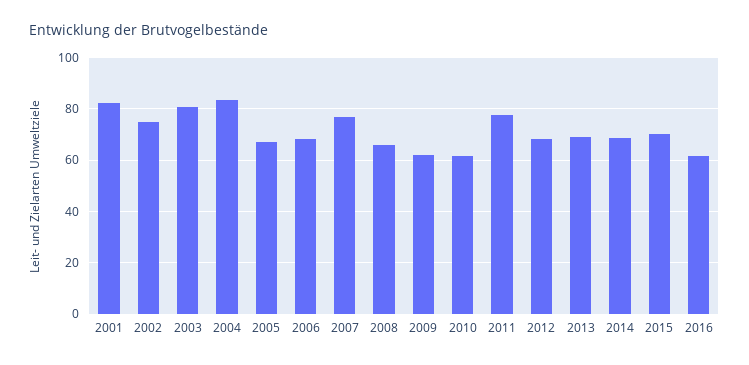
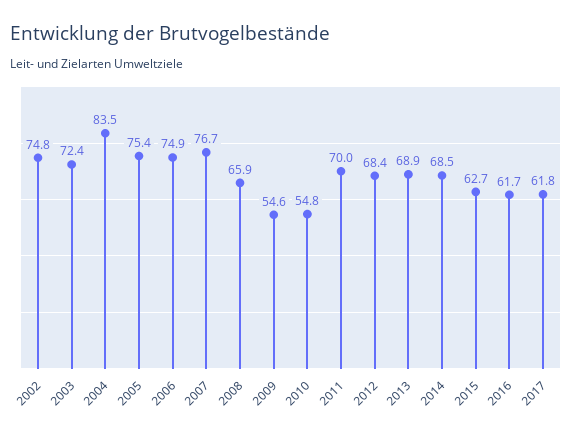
2001: 82.5 -> none
2003: 80 -> 72.4
2005: 67.5 -> 75.4
2006: 67.5 -> 74.9
2009: 62.5 -> 54.6
2010: 62.5 -> 54.8
2011: 77.5 -> 70
2015: 70 -> 62.7
2017: none -> 61.8

